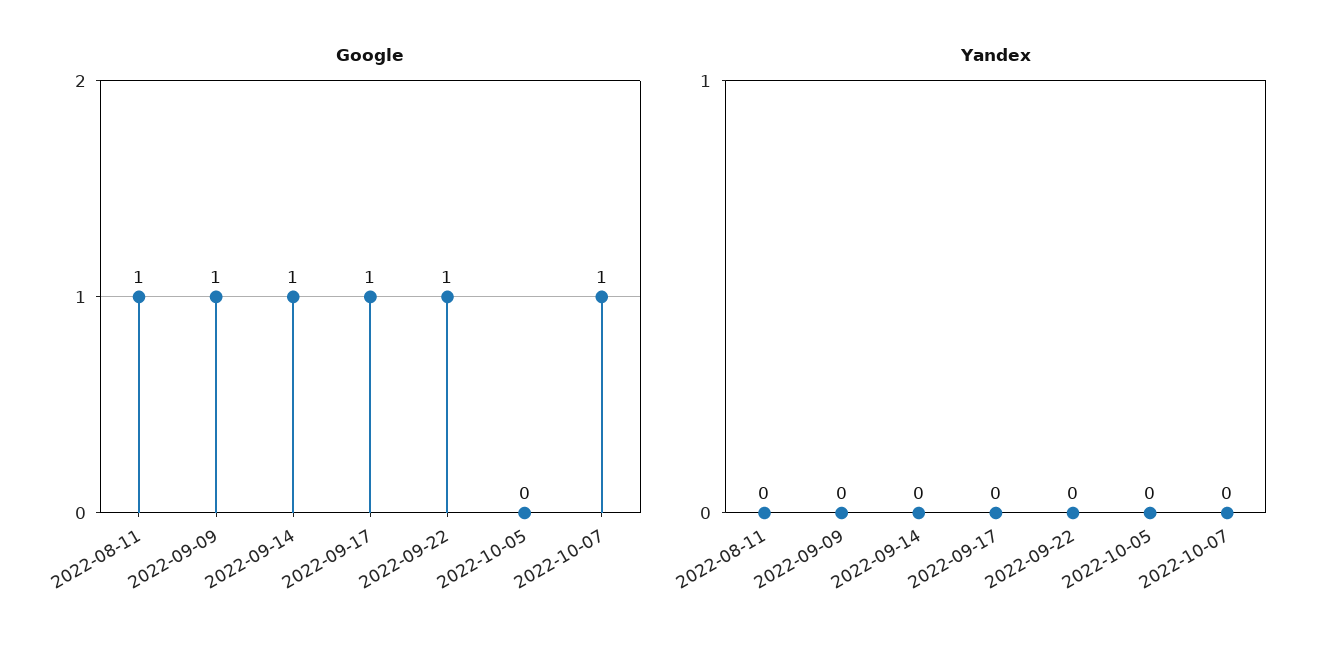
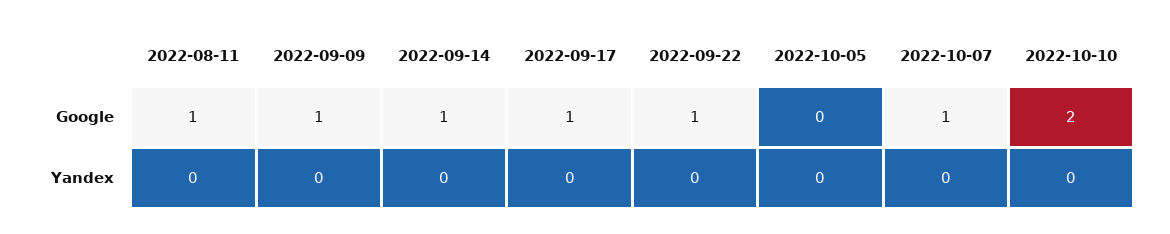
Google, 2022-10-10: none -> 2
Yandex, 2022-10-10: none -> 0

